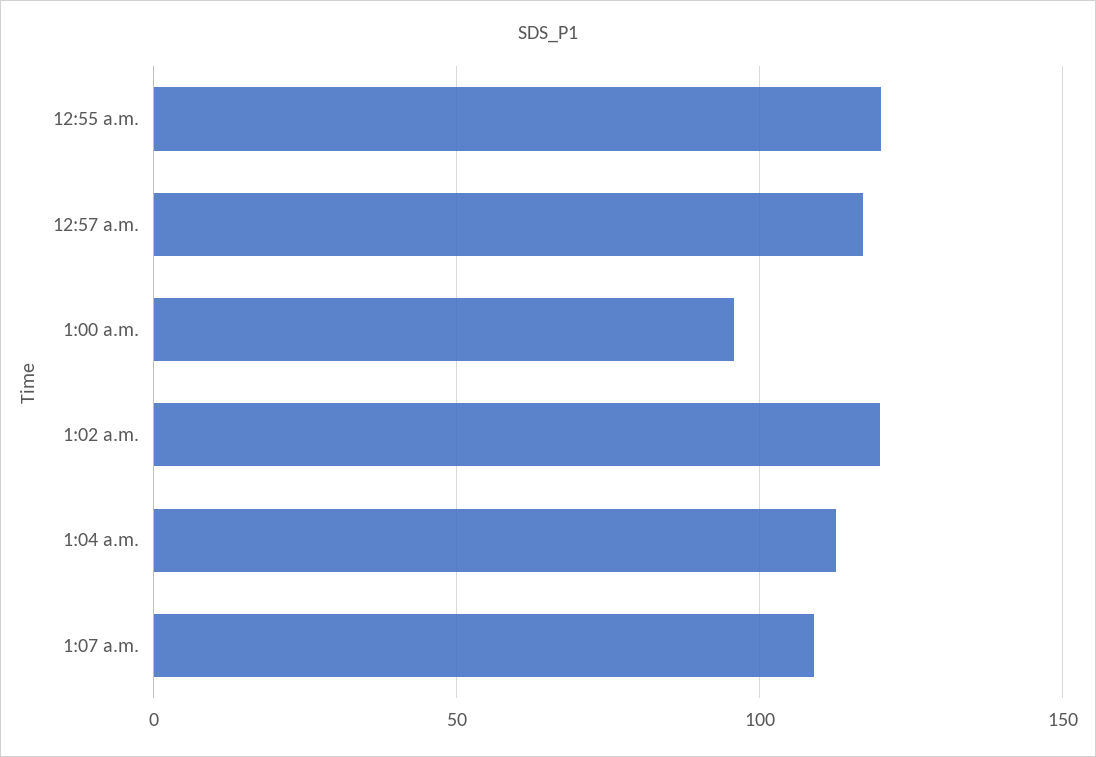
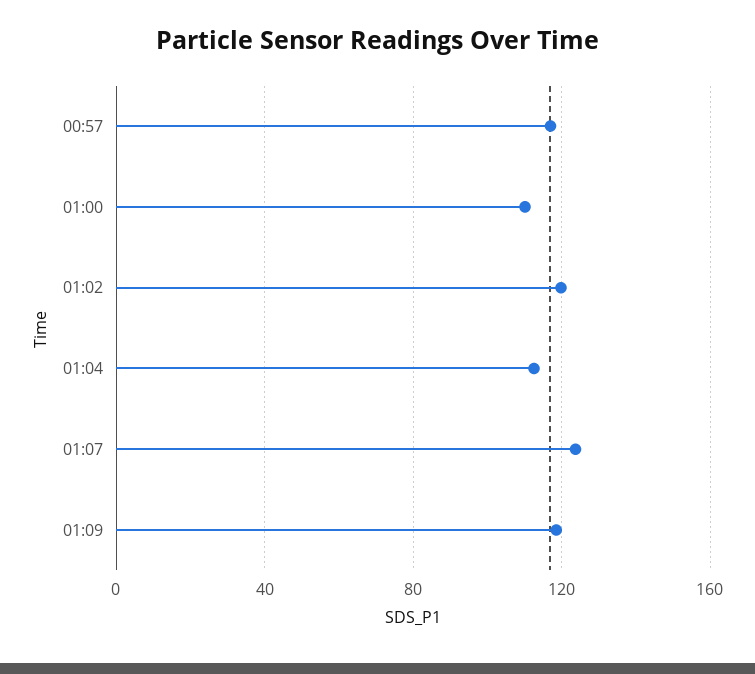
12:55 a.m.: 120 -> none
1:00 a.m.: 95 -> 110
1:07 a.m.: 110 -> 125
01:09: none -> 120

